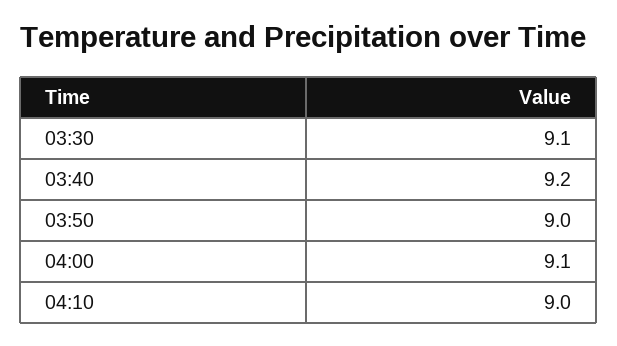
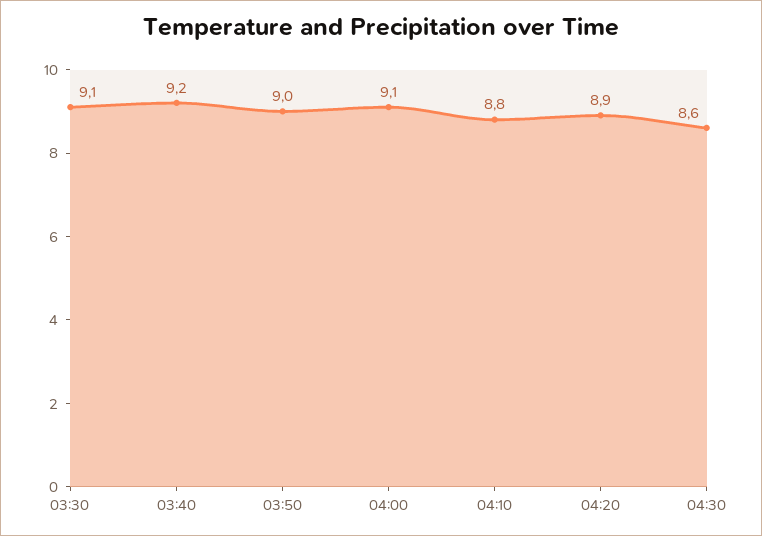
04:10: 9 -> 8.8
04:20: none -> 8.9
04:30: none -> 8.6

